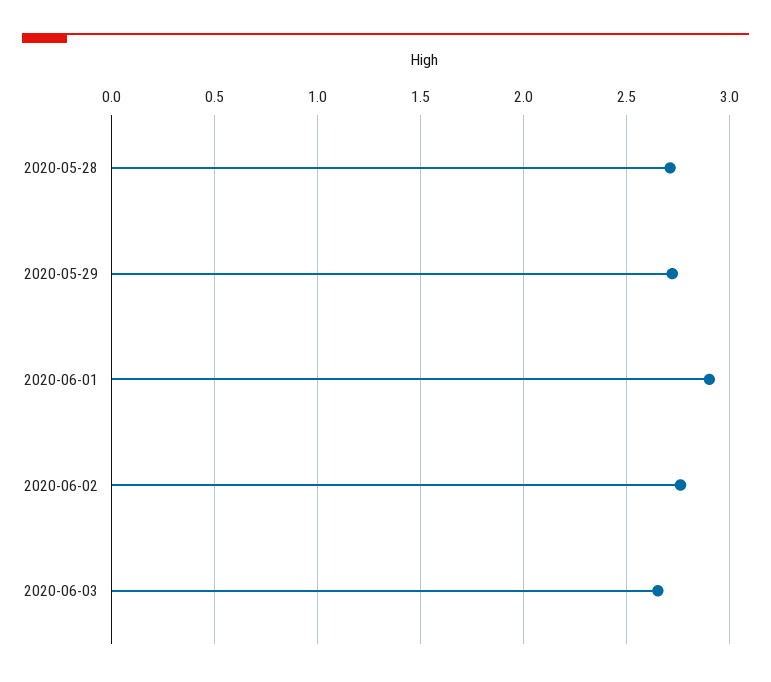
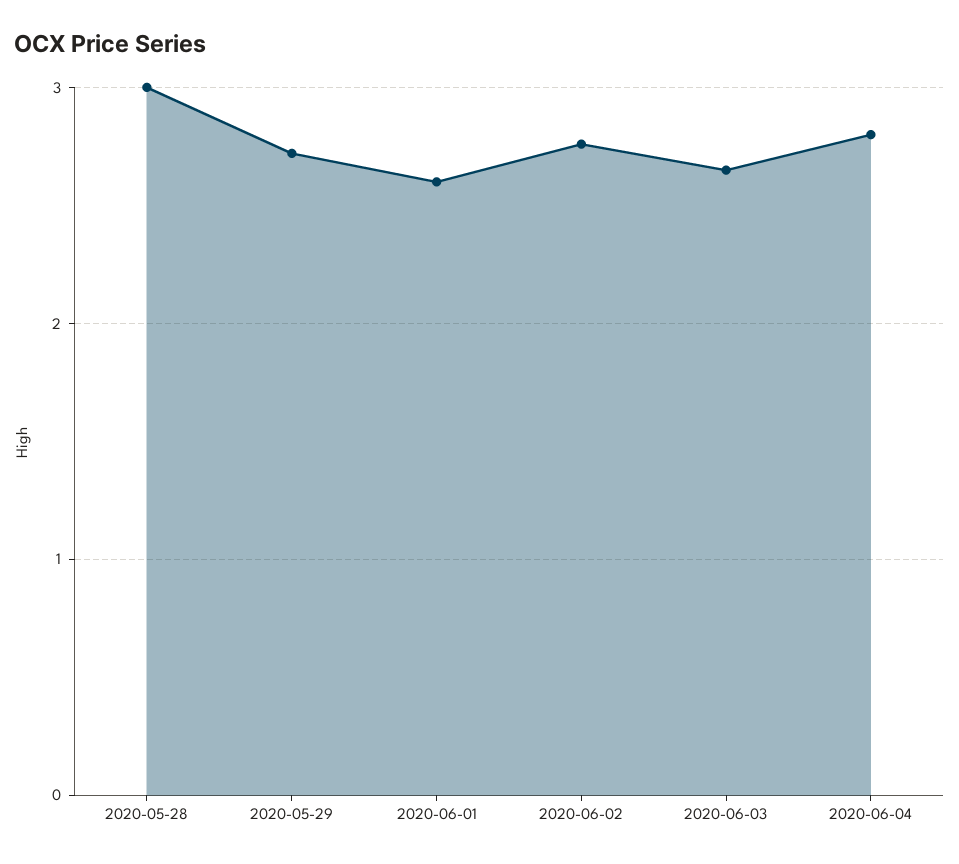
2020-05-28: 2.7 -> 3
2020-06-01: 2.9 -> 2.6
2020-06-04: none -> 2.8

